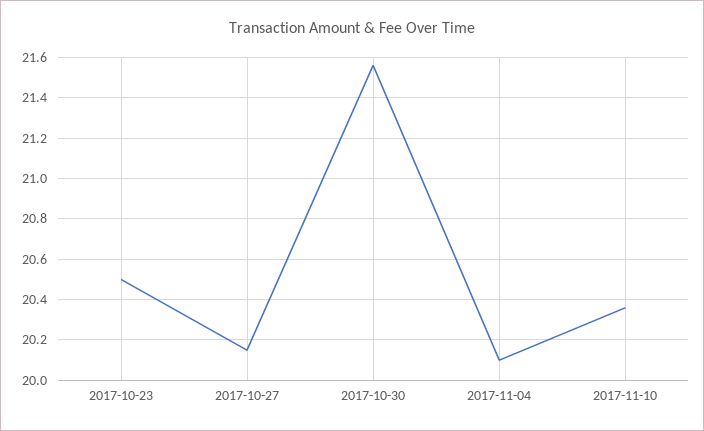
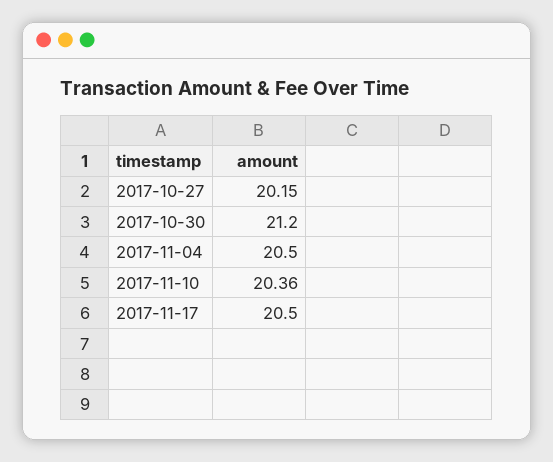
2017-10-23: 20.5 -> none
2017-10-30: 21.55 -> 21.2
2017-11-04: 20.1 -> 20.5
2017-11-17: none -> 20.5

